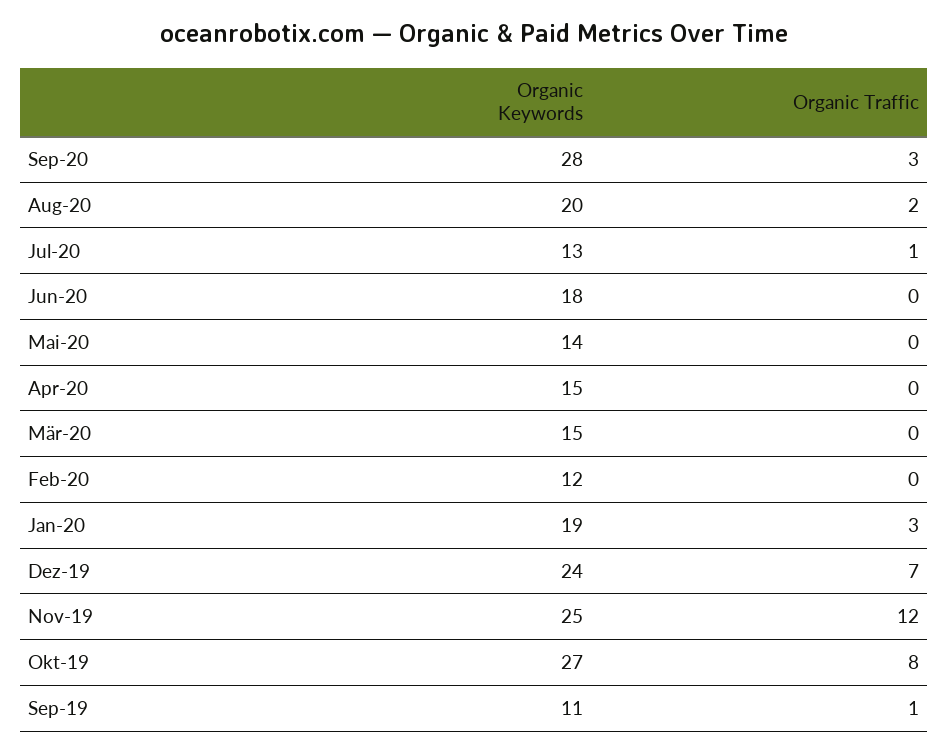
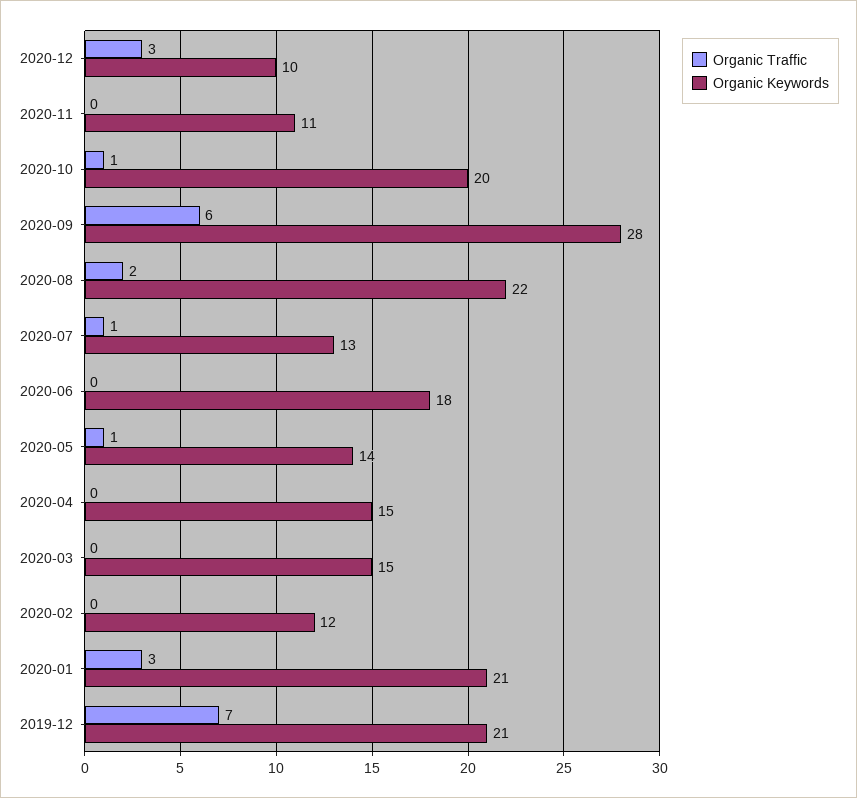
Organic Traffic, Sep-20: 3 -> 6
Organic Keywords, Aug-20: 20 -> 22
Organic Traffic, Mai-20: 0 -> 1
Organic Keywords, Jan-20: 19 -> 21
Organic Keywords, Dez-19: 24 -> 21
Organic Keywords, Nov-19: 25 -> none
Organic Traffic, Nov-19: 12 -> none
Organic Keywords, Okt-19: 27 -> none
Organic Traffic, Okt-19: 8 -> none
Organic Keywords, Sep-19: 11 -> none
Organic Traffic, Sep-19: 1 -> none
Organic Traffic, 2020-12: none -> 3
Organic Keywords, 2020-12: none -> 10
Organic Traffic, 2020-11: none -> 0
Organic Keywords, 2020-11: none -> 11
Organic Traffic, 2020-10: none -> 1
Organic Keywords, 2020-10: none -> 20

